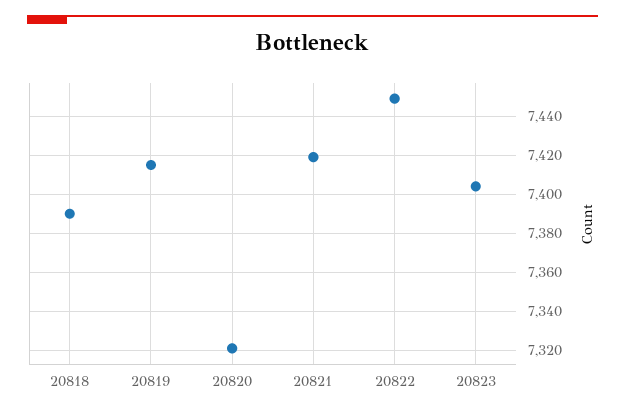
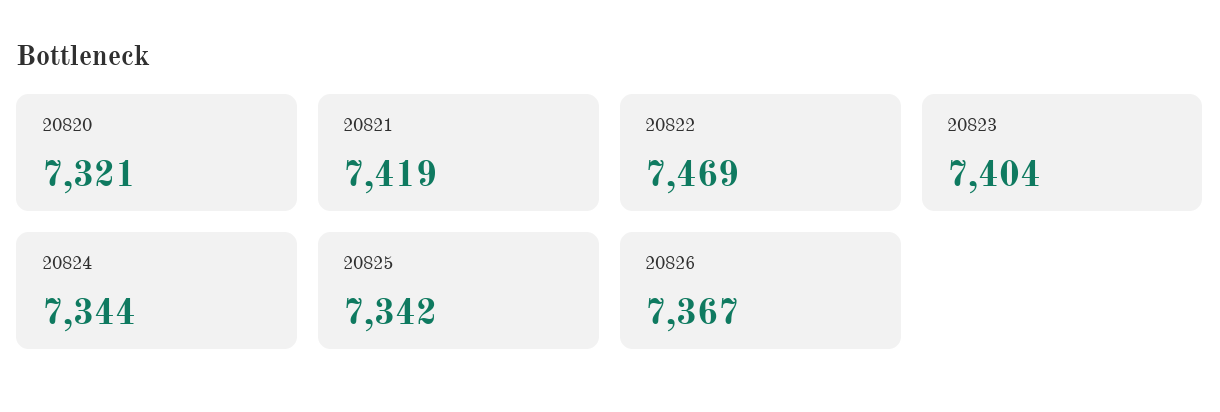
20818: 7390 -> none
20819: 7415 -> none
20822: 7450 -> 7469
20824: none -> 7344
20825: none -> 7342
20826: none -> 7367

